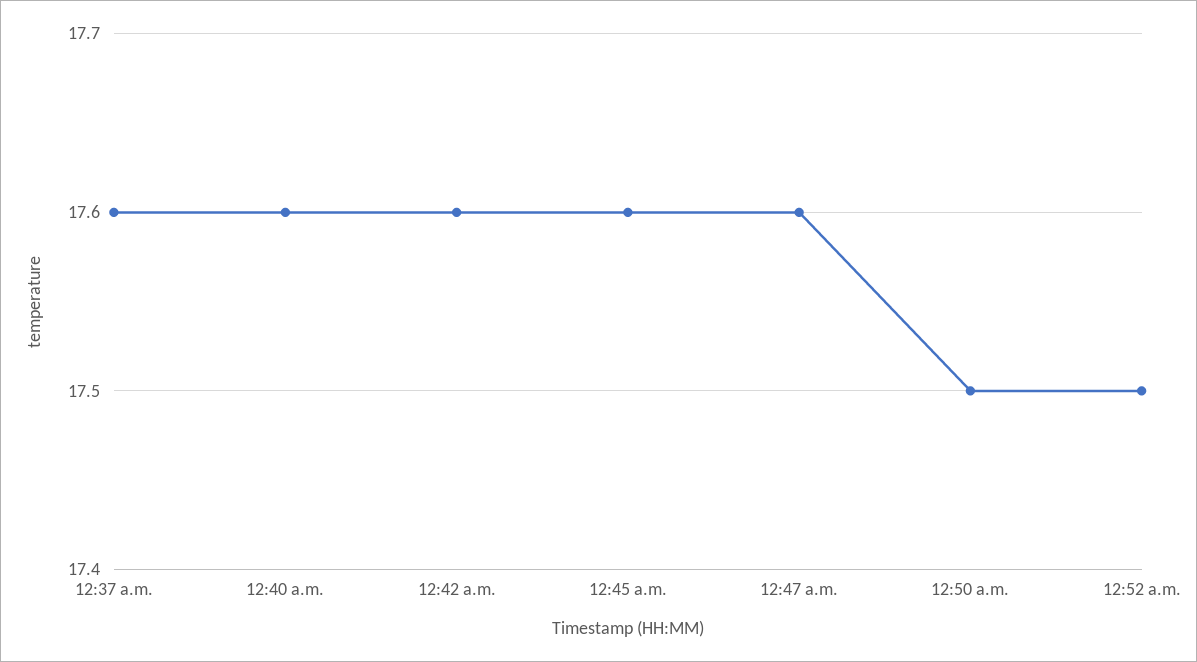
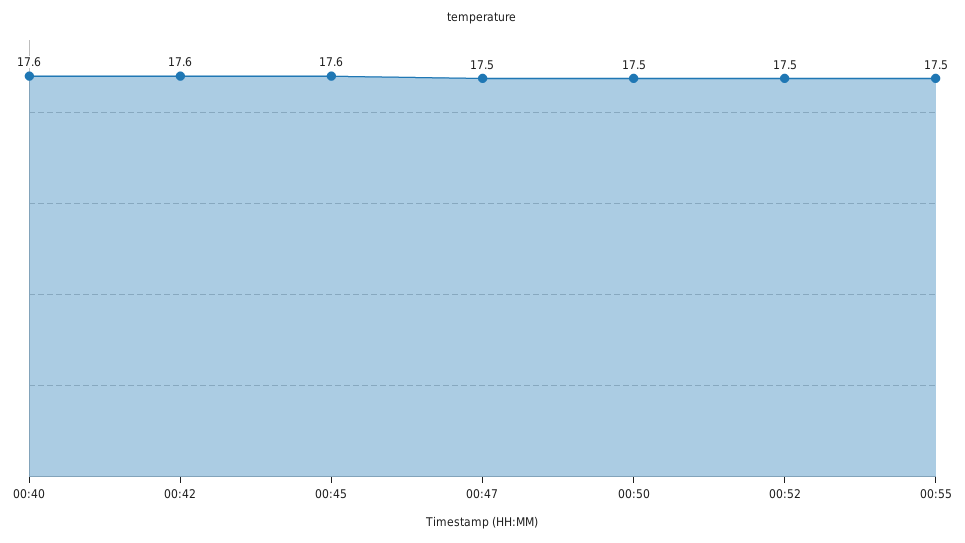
12:37 a.m.: 17.6 -> none
12:47 a.m.: 17.6 -> 17.5
00:55: none -> 17.5

